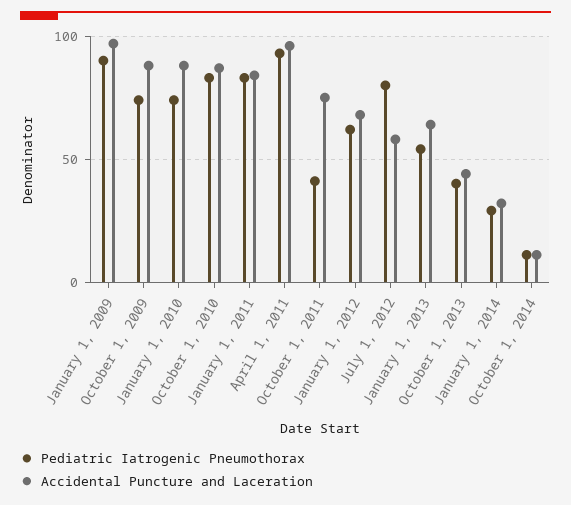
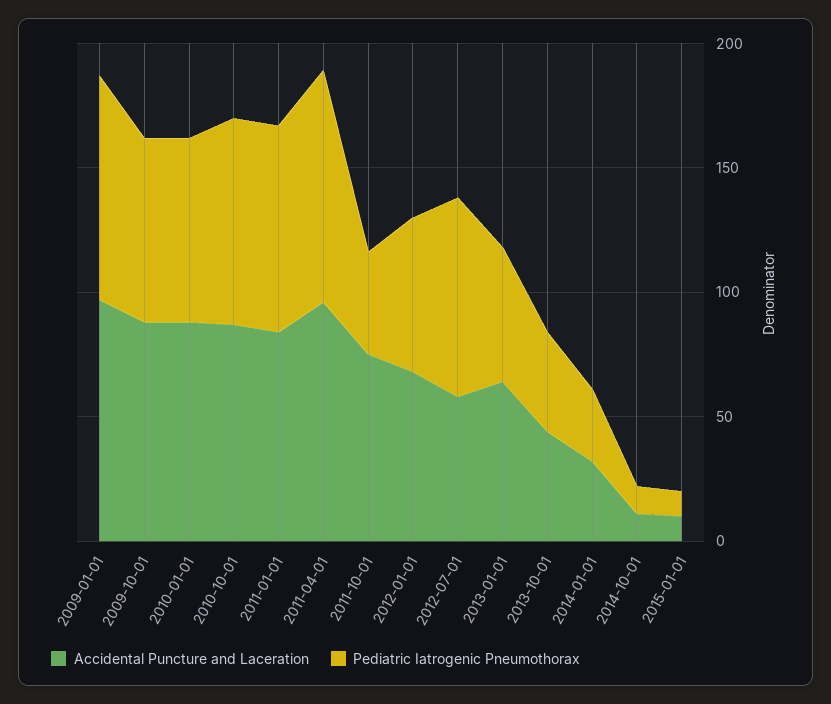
Accidental Puncture and Laceration, 2015-01-01: none -> 10
Pediatric Iatrogenic Pneumothorax, 2015-01-01: none -> 10

